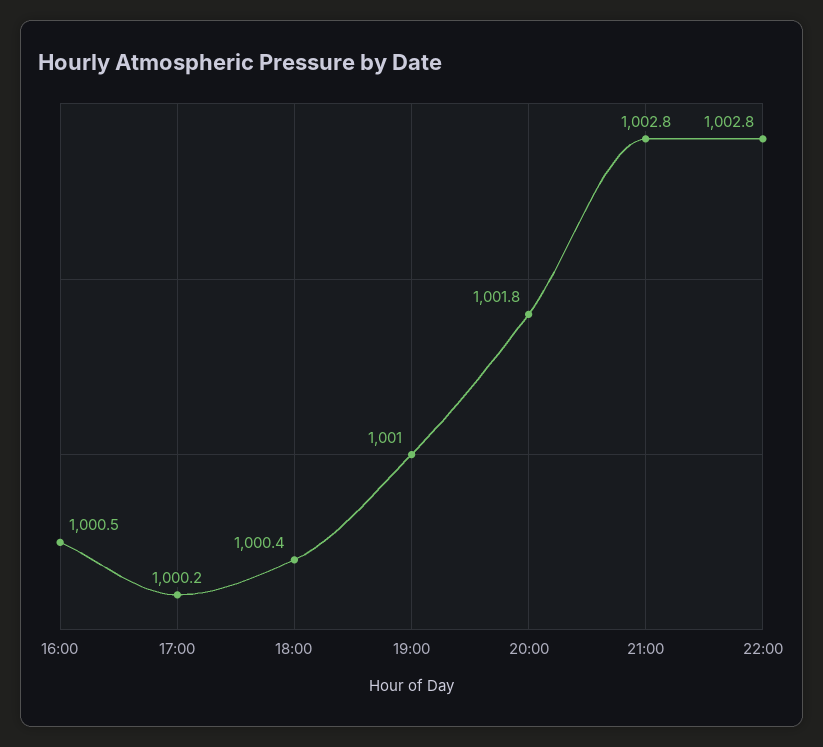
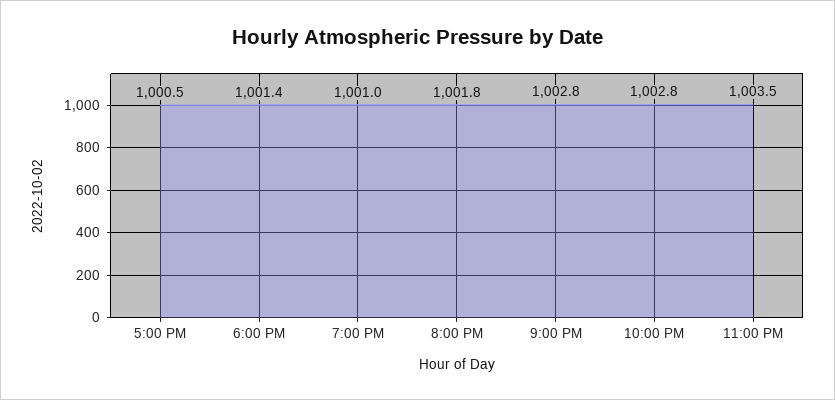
16:00: 1000.5 -> none
17:00: 1000.2 -> 1000.5
18:00: 1000.4 -> 1001.4
11:00 PM: none -> 1003.5

